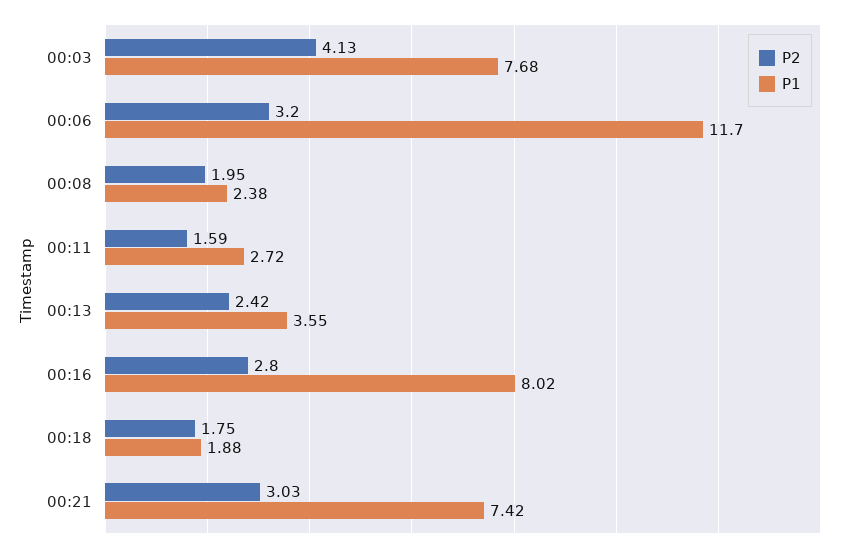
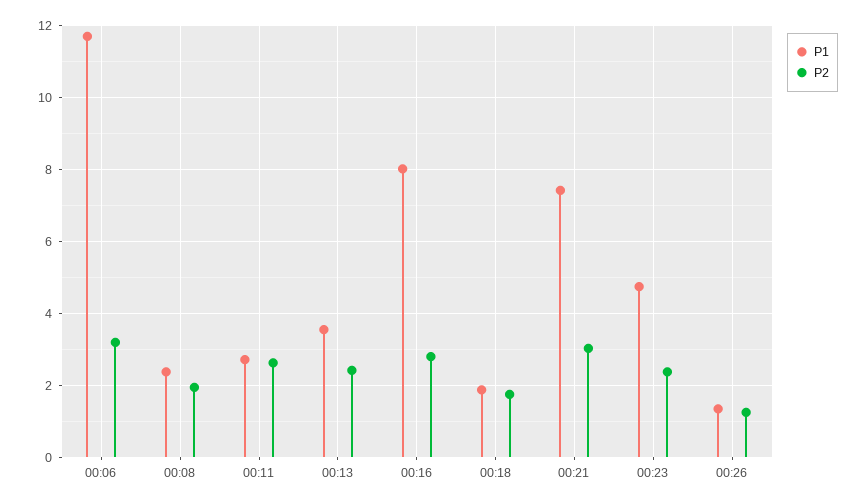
P2, 00:03: 4.13 -> none
P1, 00:03: 7.68 -> none
P2, 00:11: 1.59 -> 2.6
P1, 00:23: none -> 4.8
P2, 00:23: none -> 2.4
P1, 00:26: none -> 1.4
P2, 00:26: none -> 1.2

